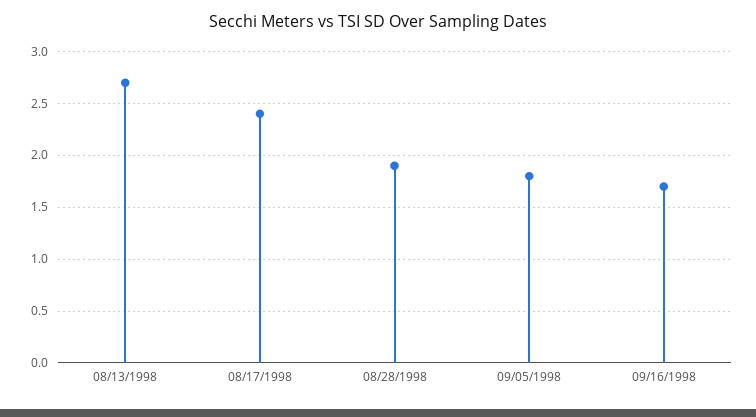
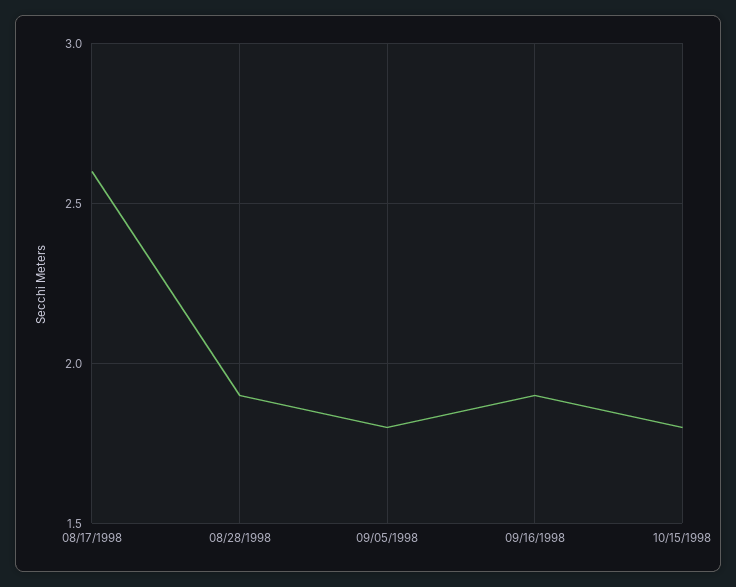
08/13/1998: 2.7 -> none
08/17/1998: 2.4 -> 2.6
09/16/1998: 1.7 -> 1.9
10/15/1998: none -> 1.8

